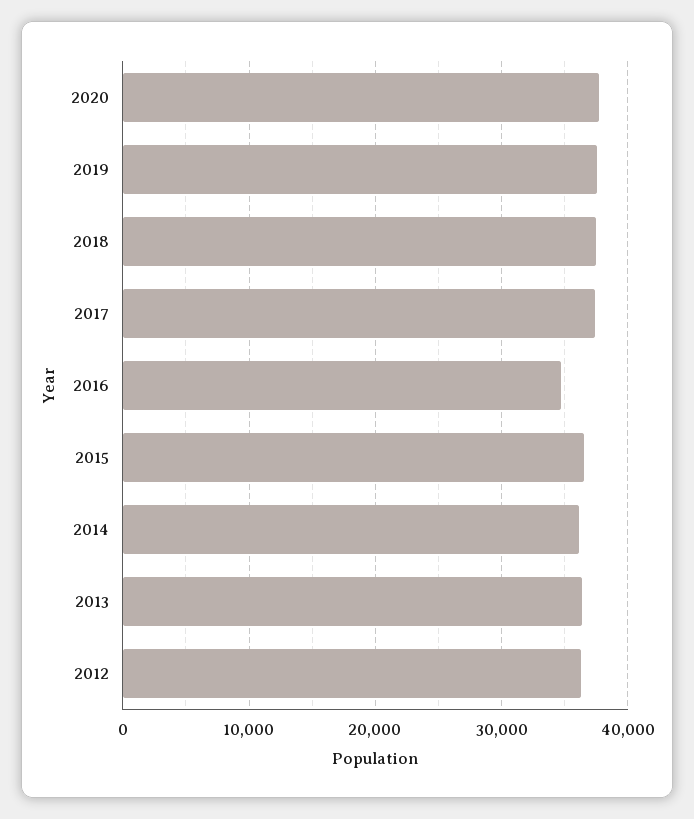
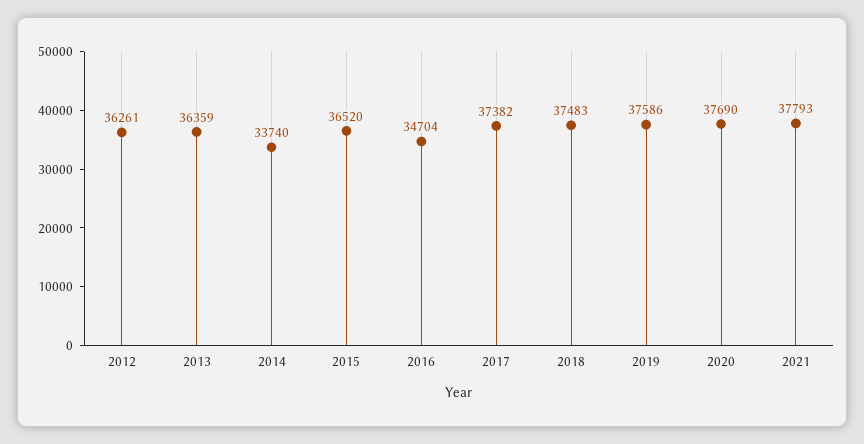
2014: 36000 -> 33740
2021: none -> 37793

